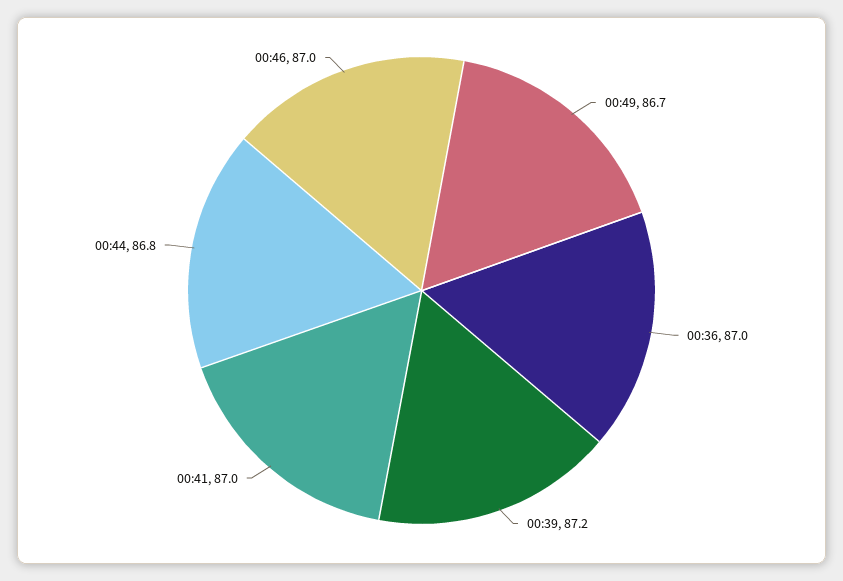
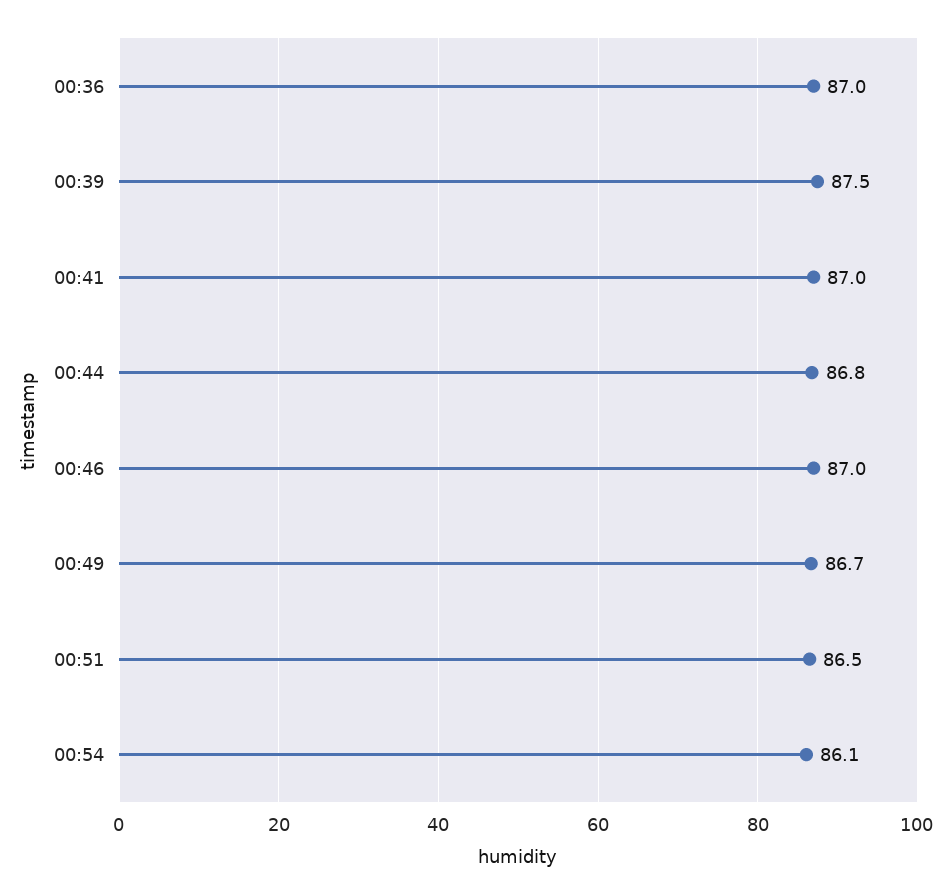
00:39: 87.2 -> 87.5
00:51: none -> 86.5
00:54: none -> 86.1

